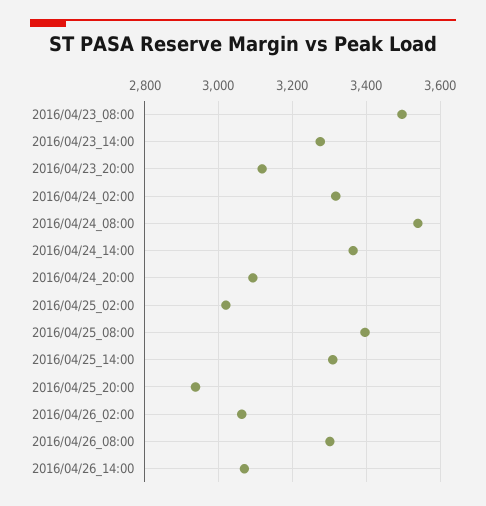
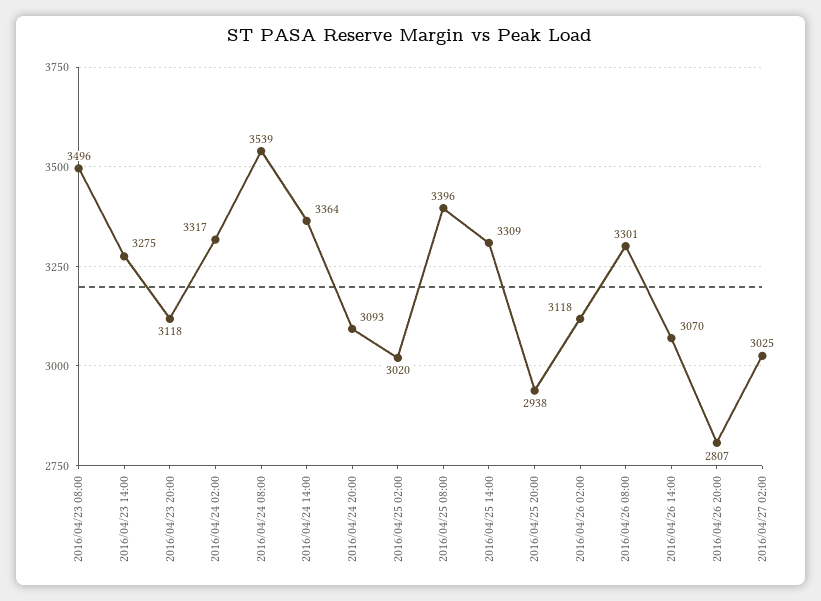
2016/04/26_02:00: 3060 -> 3118
2016/04/26 20:00: none -> 2807
2016/04/27 02:00: none -> 3025

